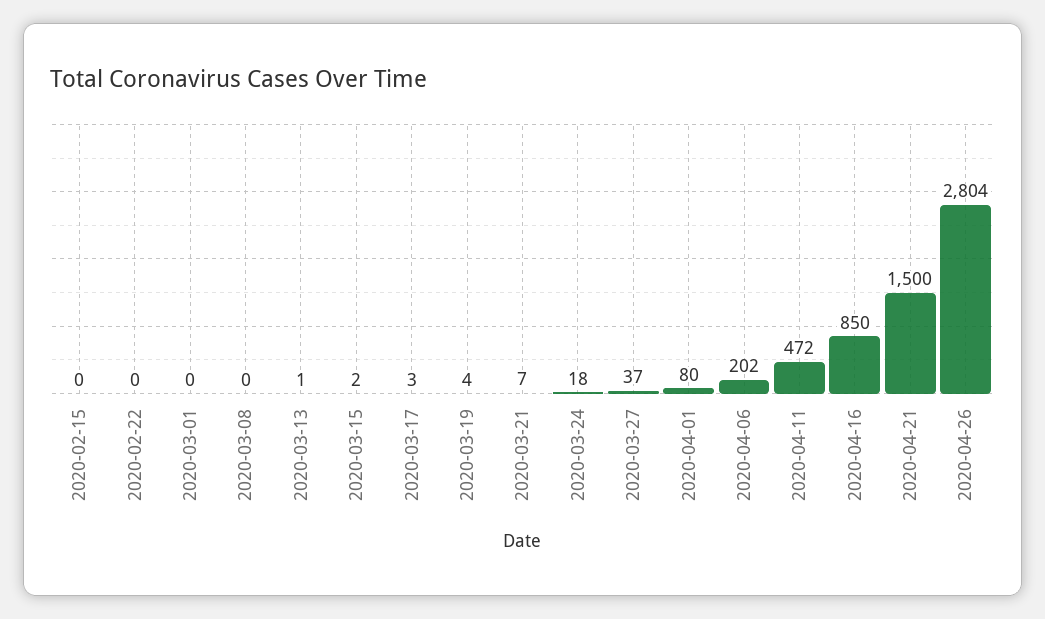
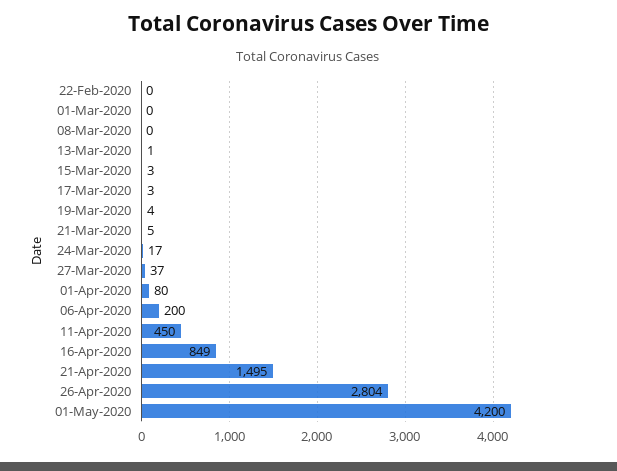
2020-02-15: 0 -> none
2020-03-15: 2 -> 3
2020-03-21: 7 -> 5
2020-03-24: 18 -> 17
2020-04-06: 202 -> 200
2020-04-11: 472 -> 450
2020-04-16: 850 -> 849
2020-04-21: 1500 -> 1495
01-May-2020: none -> 4200

